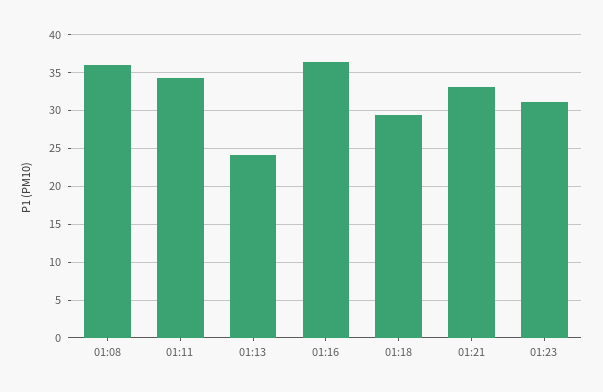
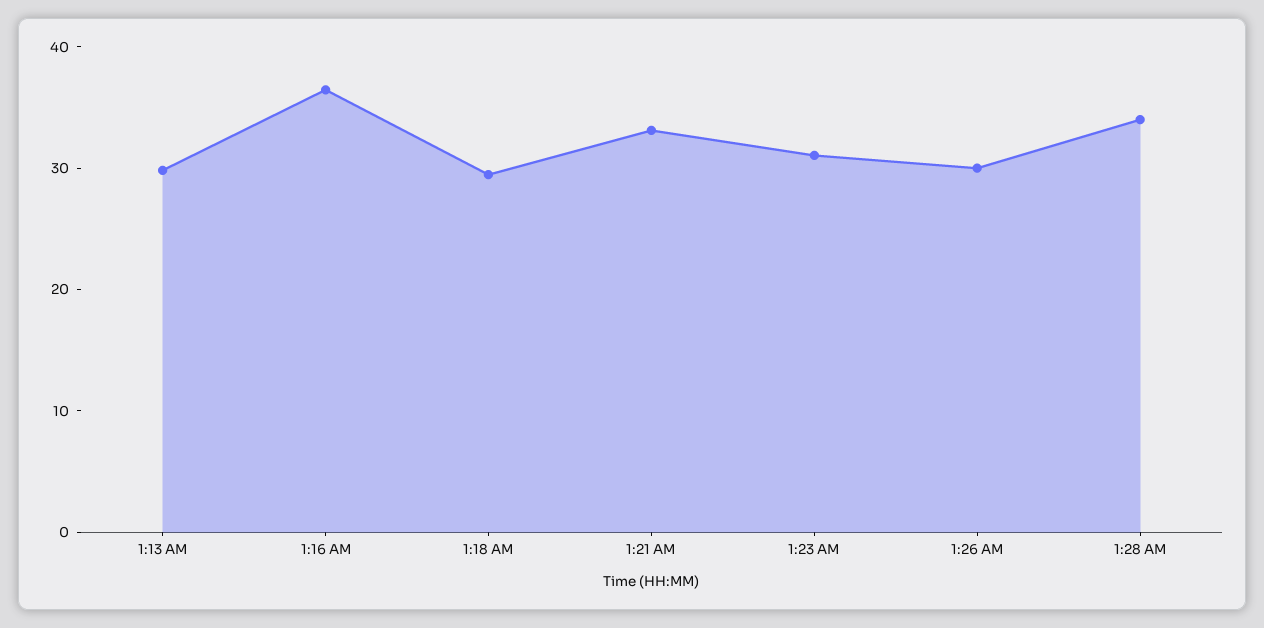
01:08: 36 -> none
01:11: 34 -> none
01:13: 24 -> 30
1:26 AM: none -> 30
1:28 AM: none -> 34

